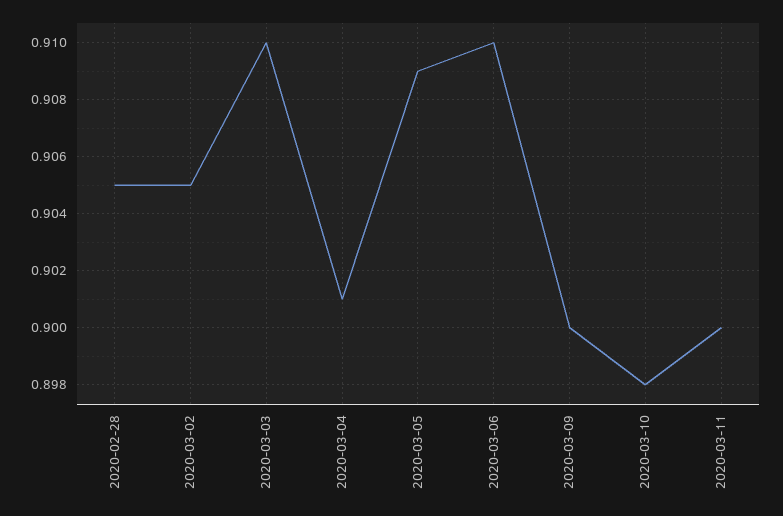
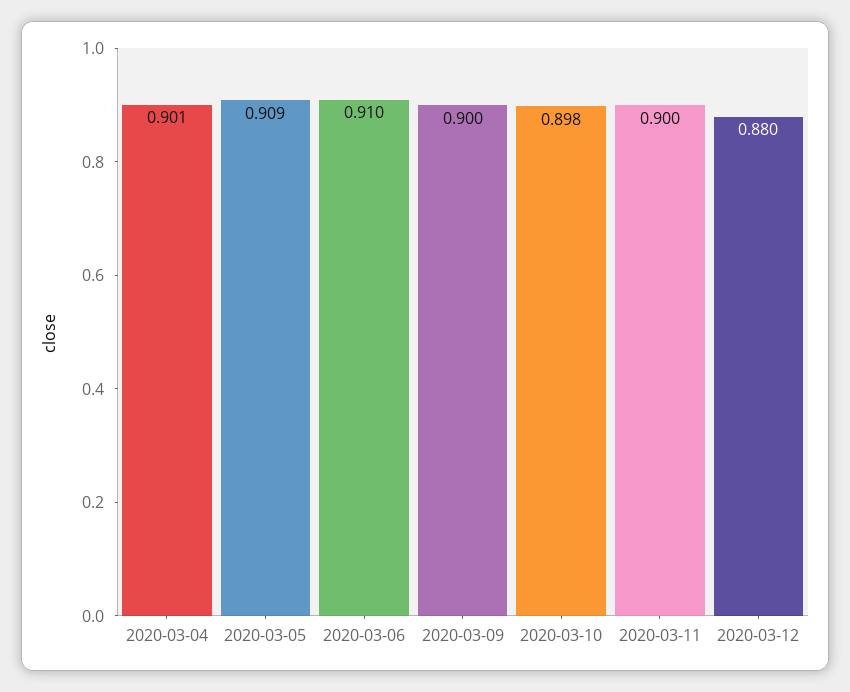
2020-02-28: 0.905 -> none
2020-03-02: 0.905 -> none
2020-03-03: 0.91 -> none
2020-03-12: none -> 0.88

